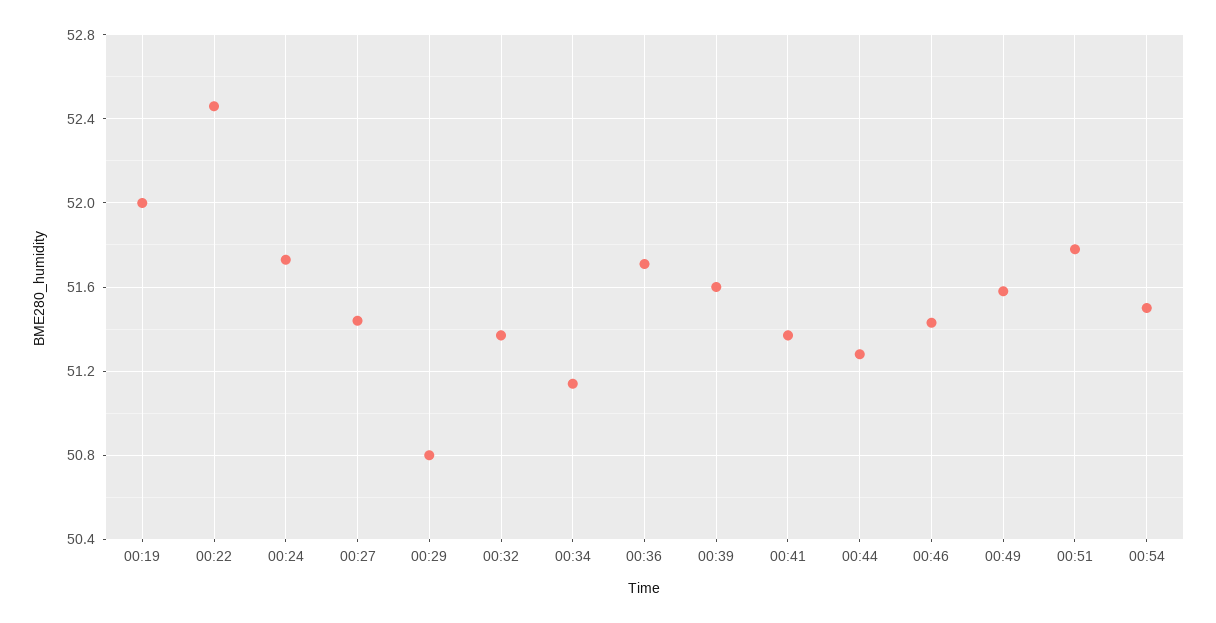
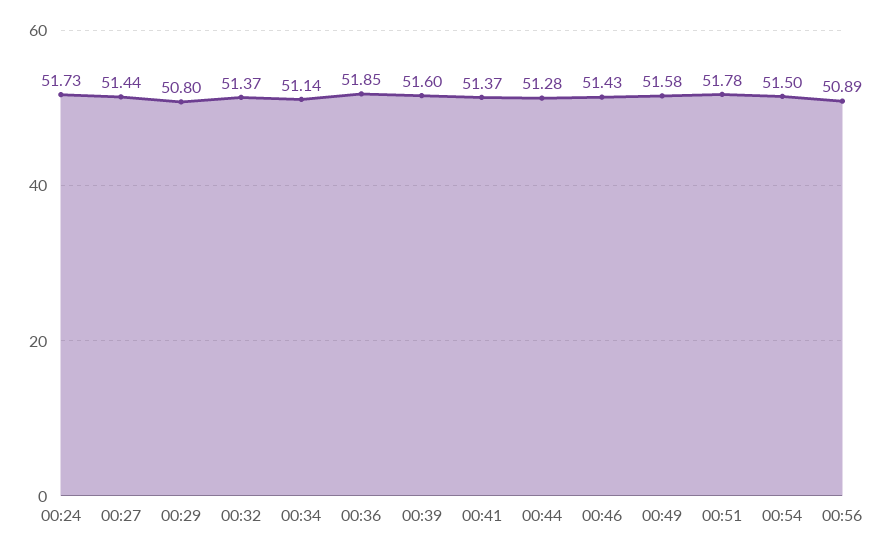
00:19: 52 -> none
00:22: 52.45 -> none
00:36: 51.7 -> 51.85
00:56: none -> 50.89

